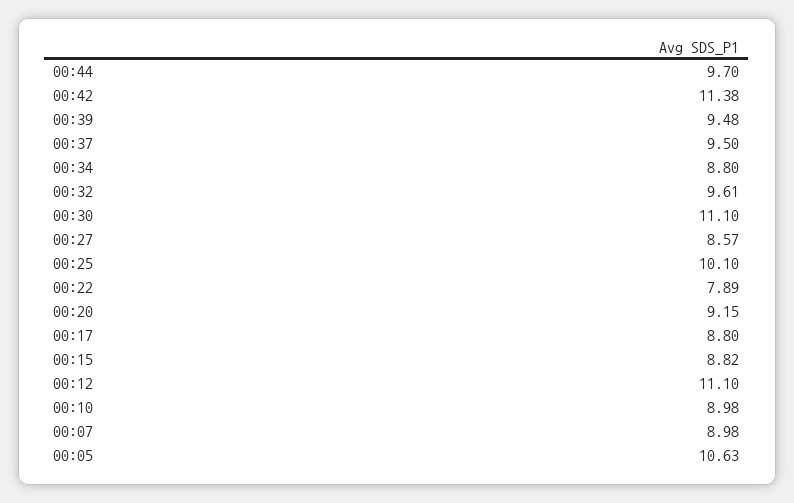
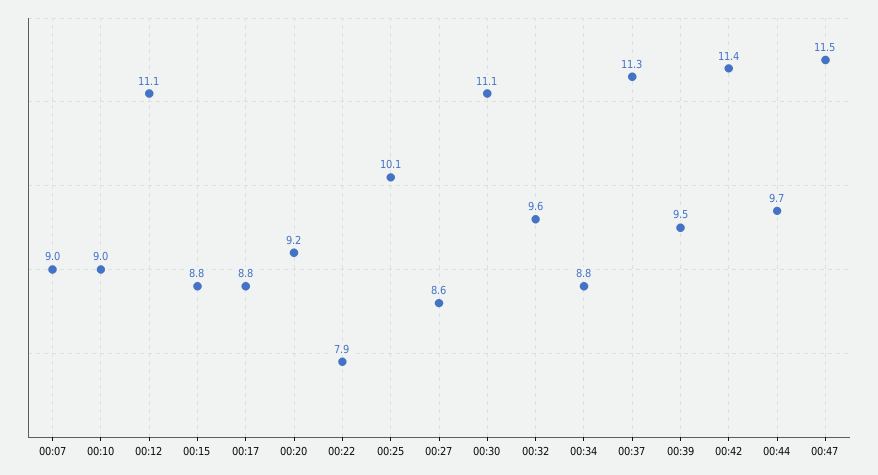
00:37: 9.5 -> 11.3
00:05: 10.63 -> none
00:47: none -> 11.5

